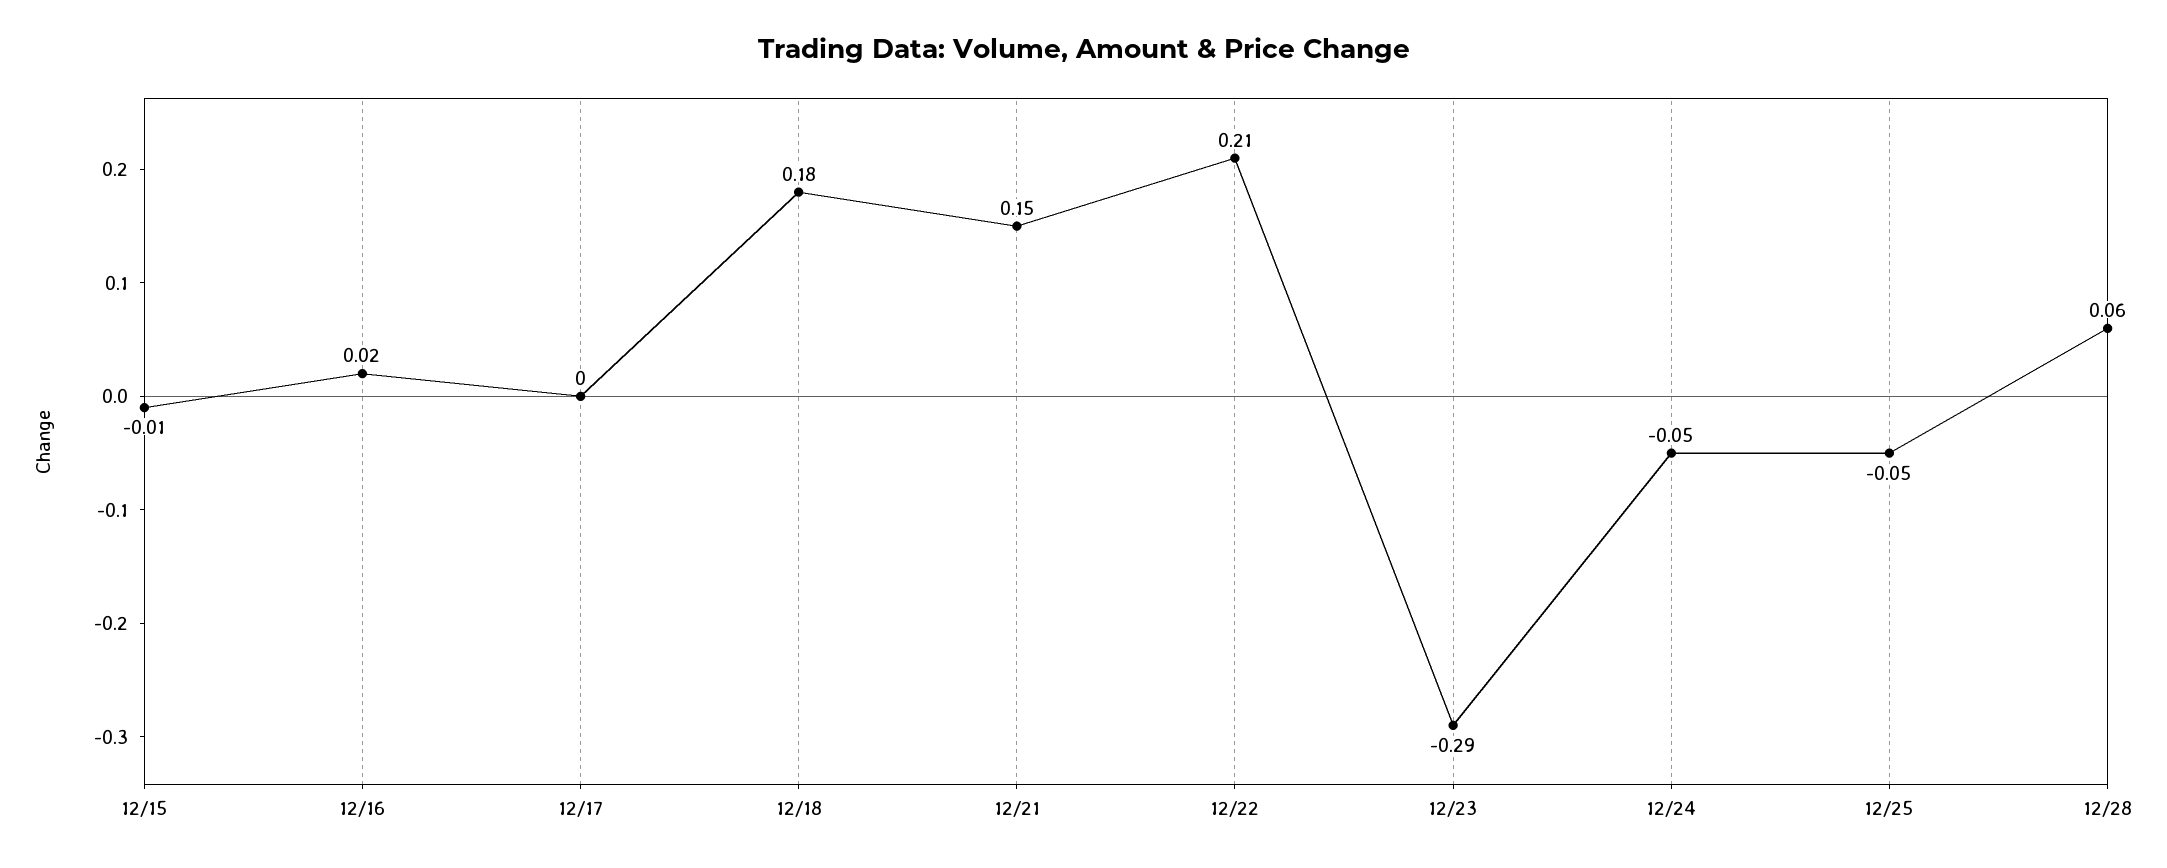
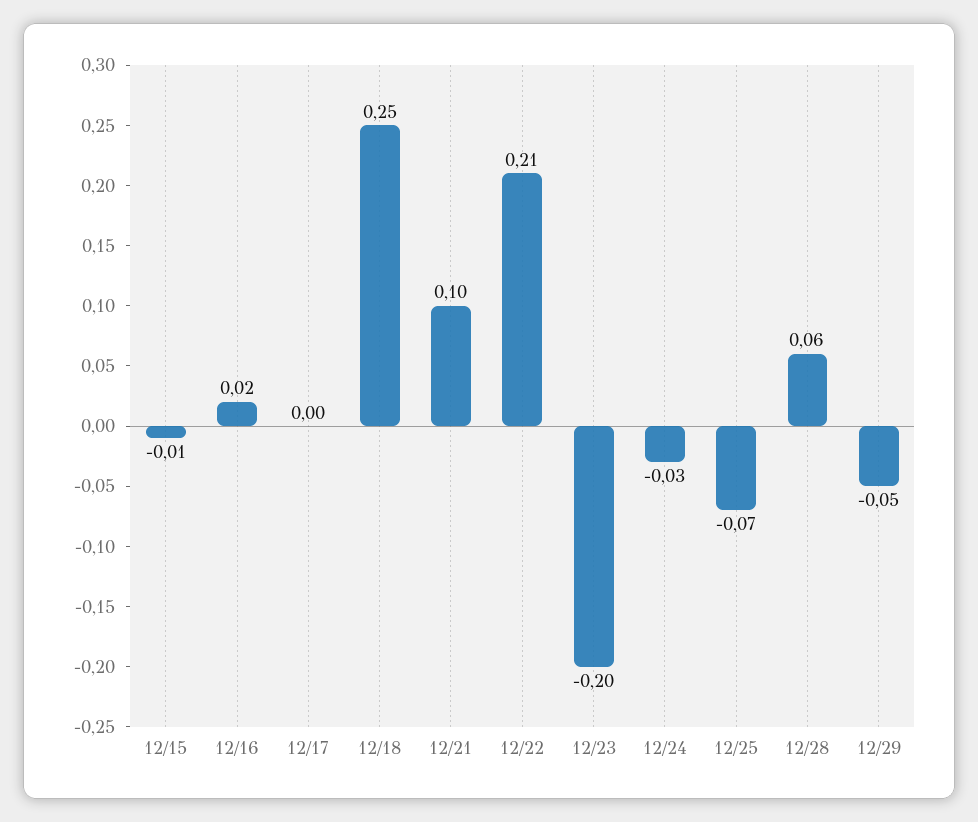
12/18: 0.18 -> 0.25
12/21: 0.15 -> 0.1
12/23: -0.29 -> -0.2
12/24: -0.05 -> -0.03
12/25: -0.05 -> -0.07
12/29: none -> -0.05

